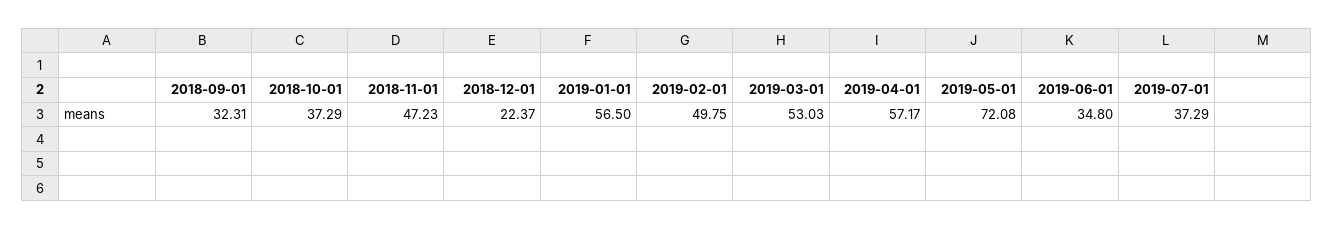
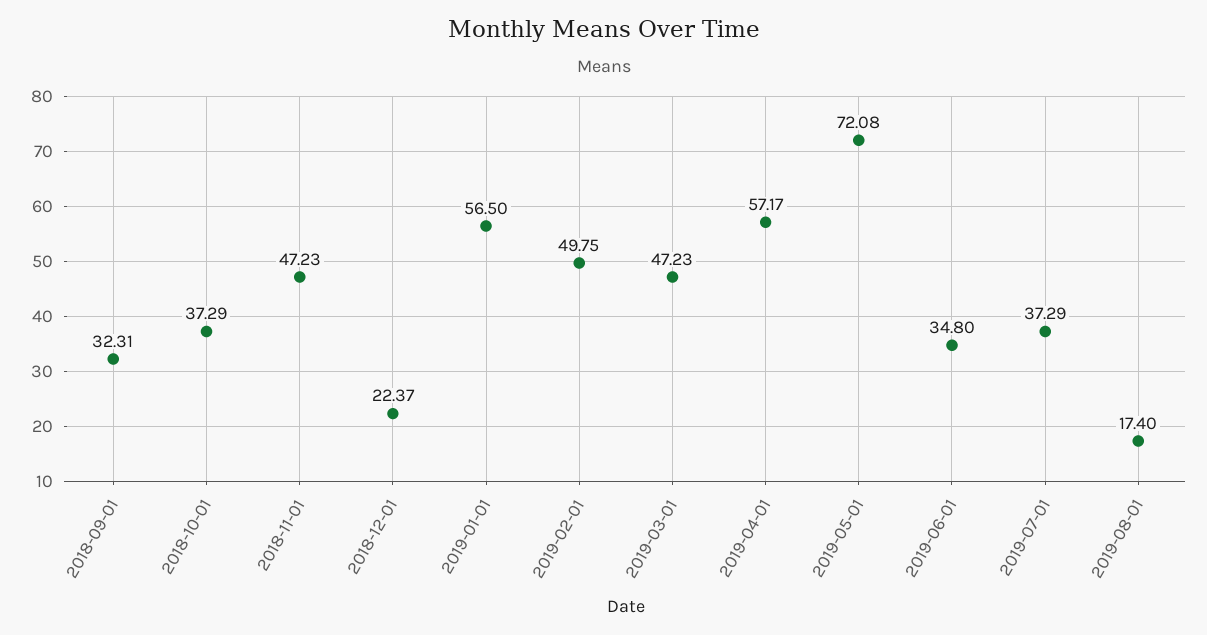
2019-03-01: 53.03 -> 47.23
2019-08-01: none -> 17.4

